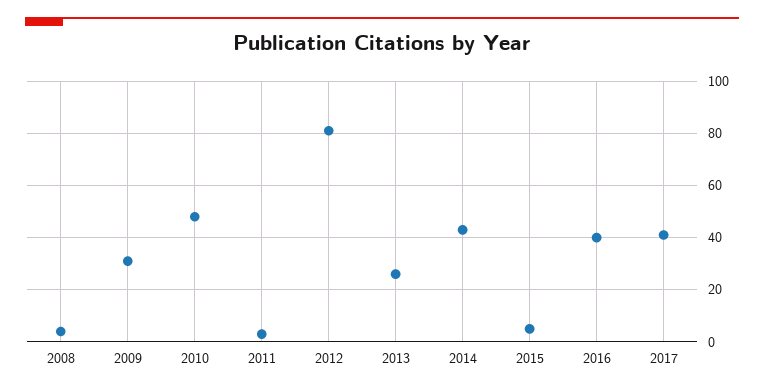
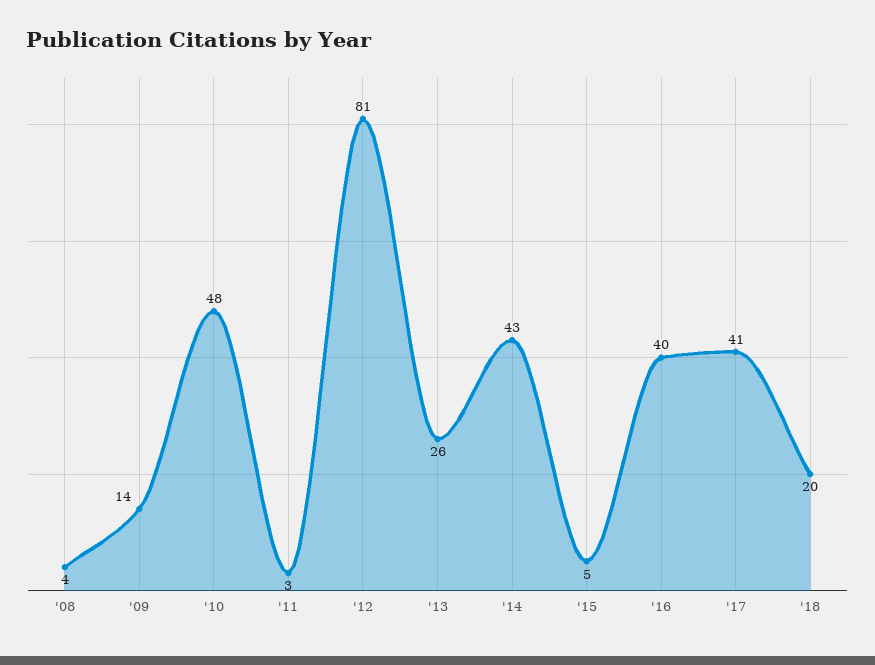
2009: 30 -> 14
'18: none -> 20

